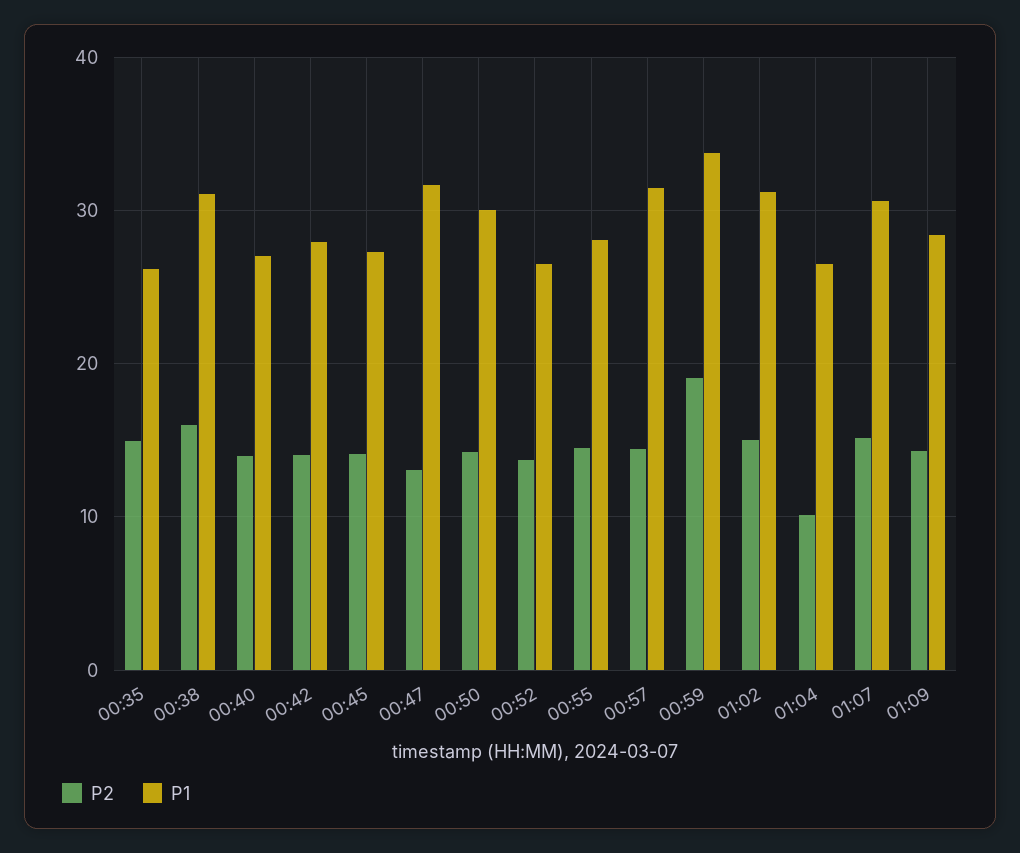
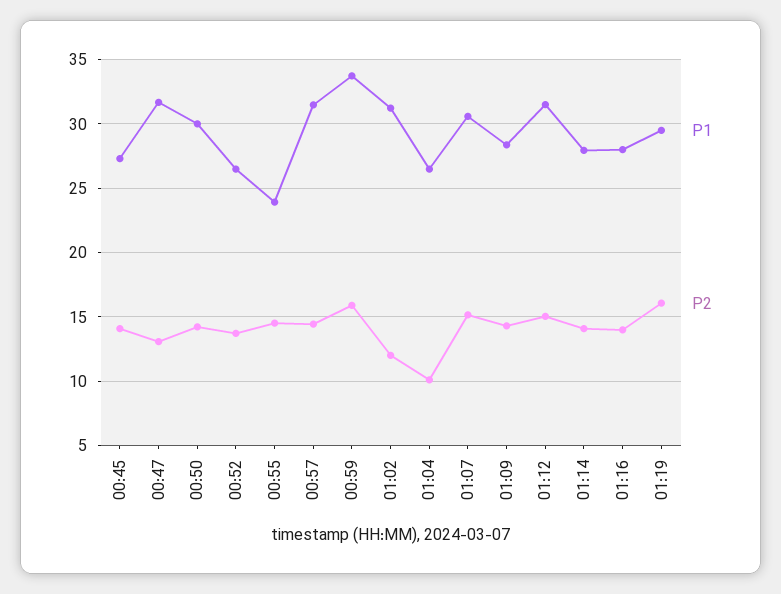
P2, 00:35: 15 -> none
P1, 00:35: 26 -> none
P2, 00:38: 16 -> none
P1, 00:38: 31 -> none
P2, 00:40: 14 -> none
P1, 00:40: 27 -> none
P2, 00:42: 14 -> none
P1, 00:42: 28 -> none
P1, 00:55: 28 -> 24
P2, 00:59: 19 -> 16
P2, 01:02: 15 -> 12
P1, 01:12: none -> 31.5
P2, 01:12: none -> 15
P1, 01:14: none -> 28
P2, 01:14: none -> 14
P1, 01:16: none -> 28
P2, 01:16: none -> 14
P1, 01:19: none -> 29.5
P2, 01:19: none -> 16

